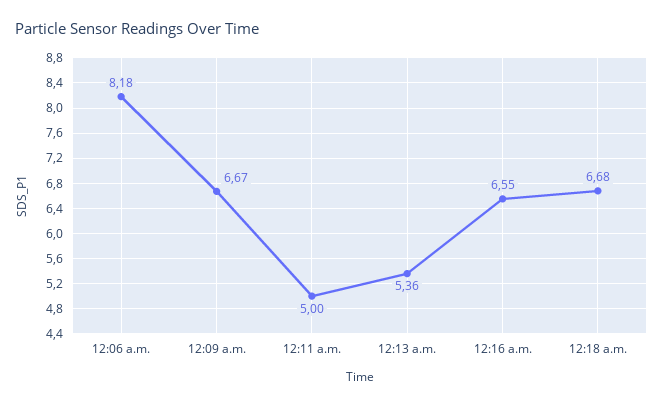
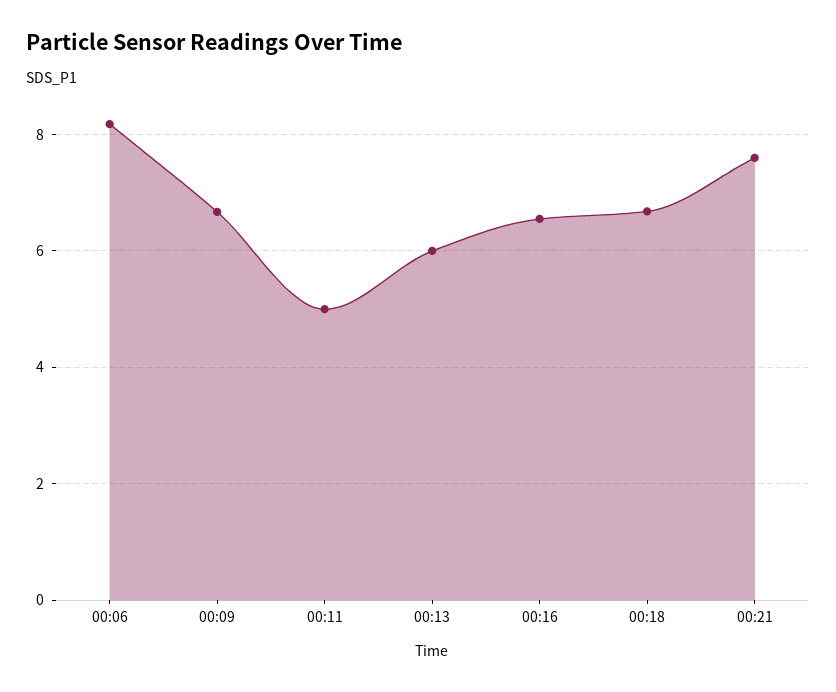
12:13 a.m.: 5.36 -> 6
00:21: none -> 7.6

